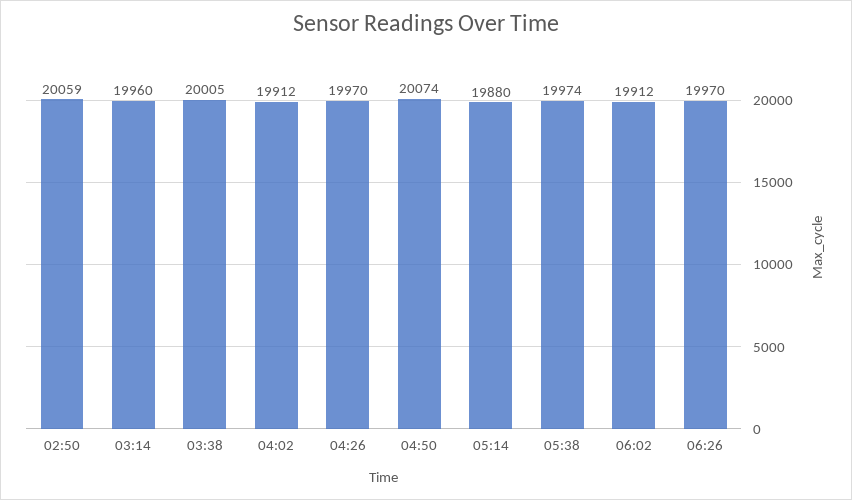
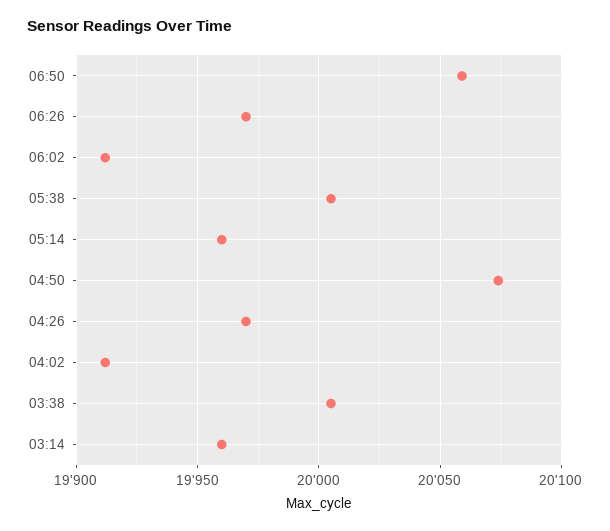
02:50: 20059 -> none
05:14: 19880 -> 19960
05:38: 19974 -> 20005
06:50: none -> 20060

